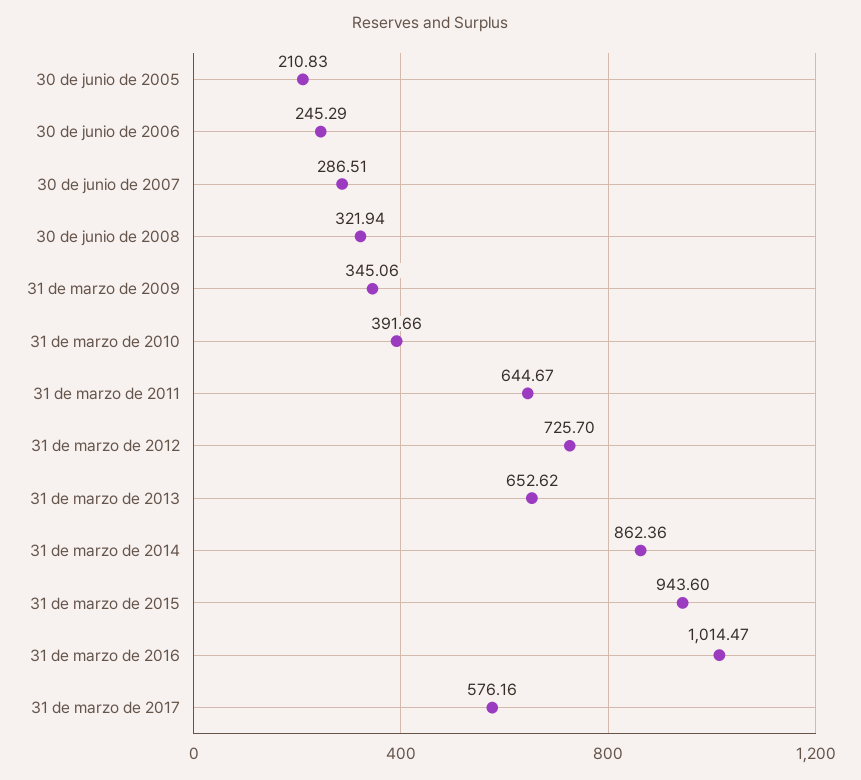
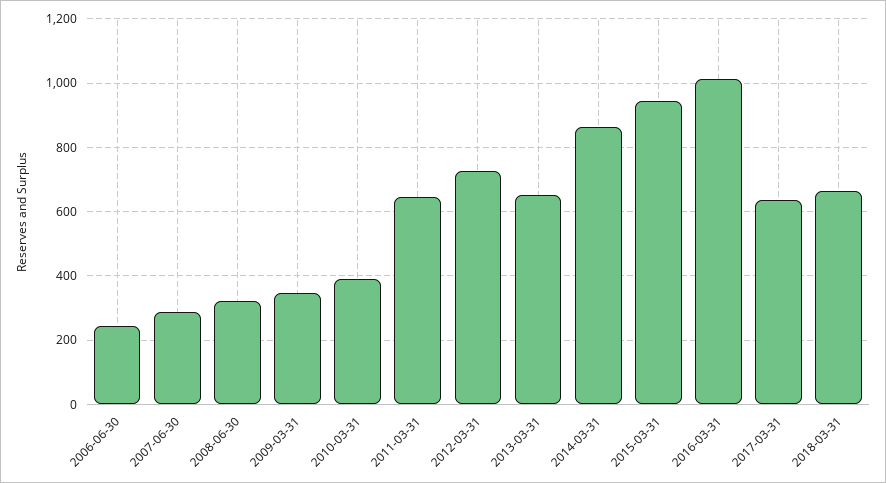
30 de junio de 2005: 210.83 -> none
31 de marzo de 2017: 576.16 -> 640
2018-03-31: none -> 660

